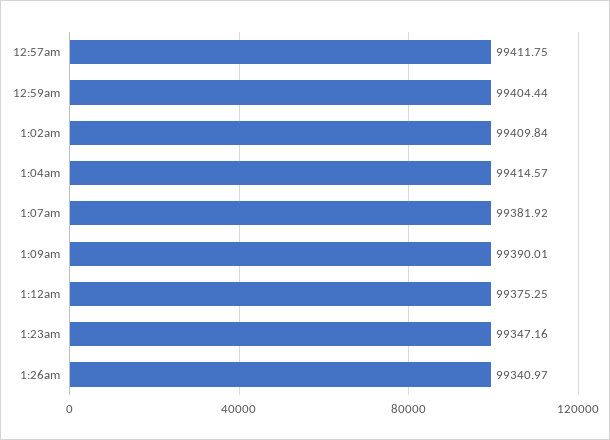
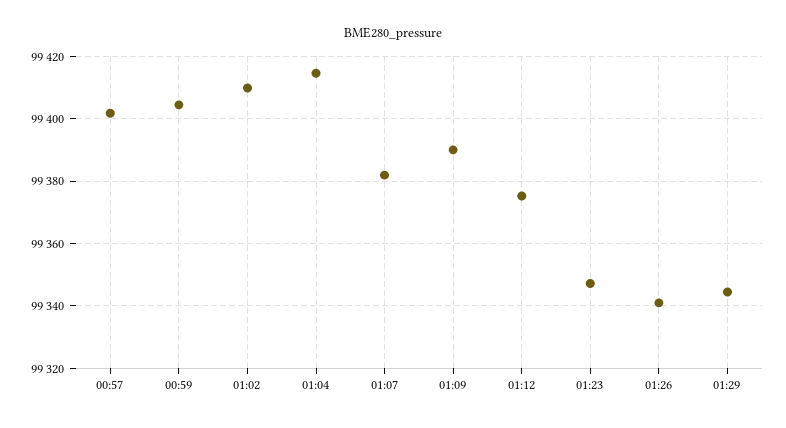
12:57am: 99411.75 -> 99402
01:29: none -> 99344

